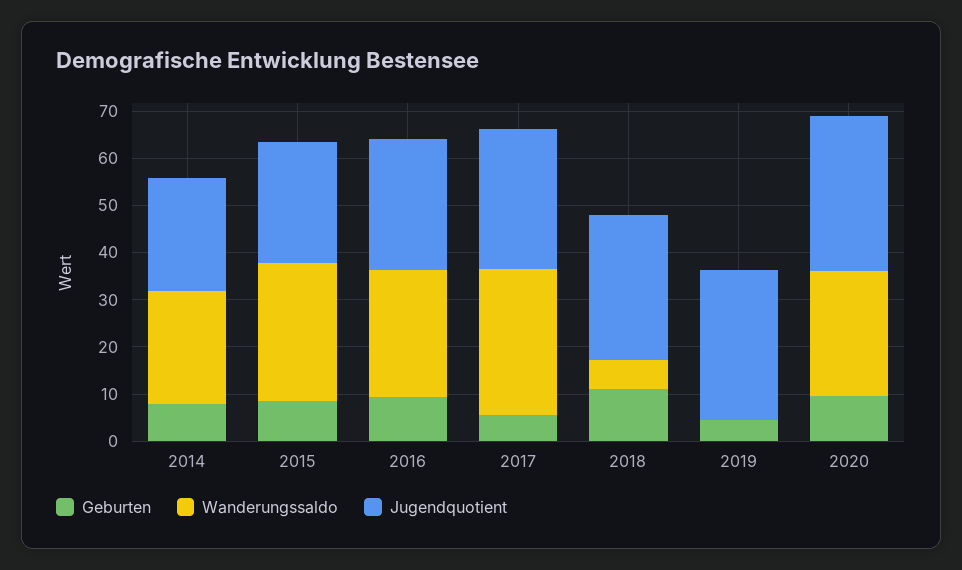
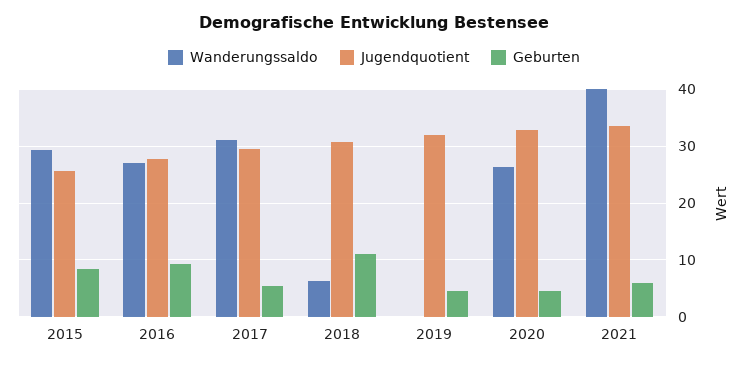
Geburten, 2014: 8 -> none
Wanderungssaldo, 2014: 24 -> none
Jugendquotient, 2014: 24 -> none
Geburten, 2020: 10 -> 4
Wanderungssaldo, 2021: none -> 40
Jugendquotient, 2021: none -> 34
Geburten, 2021: none -> 6

